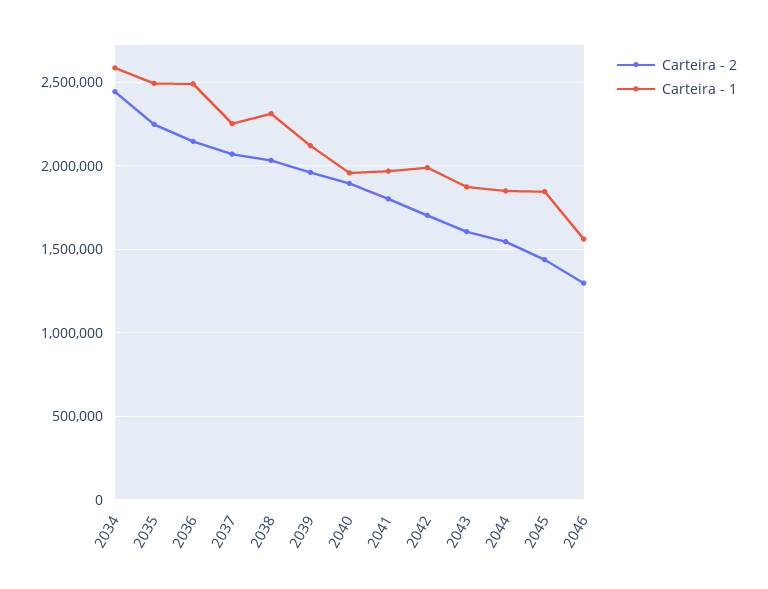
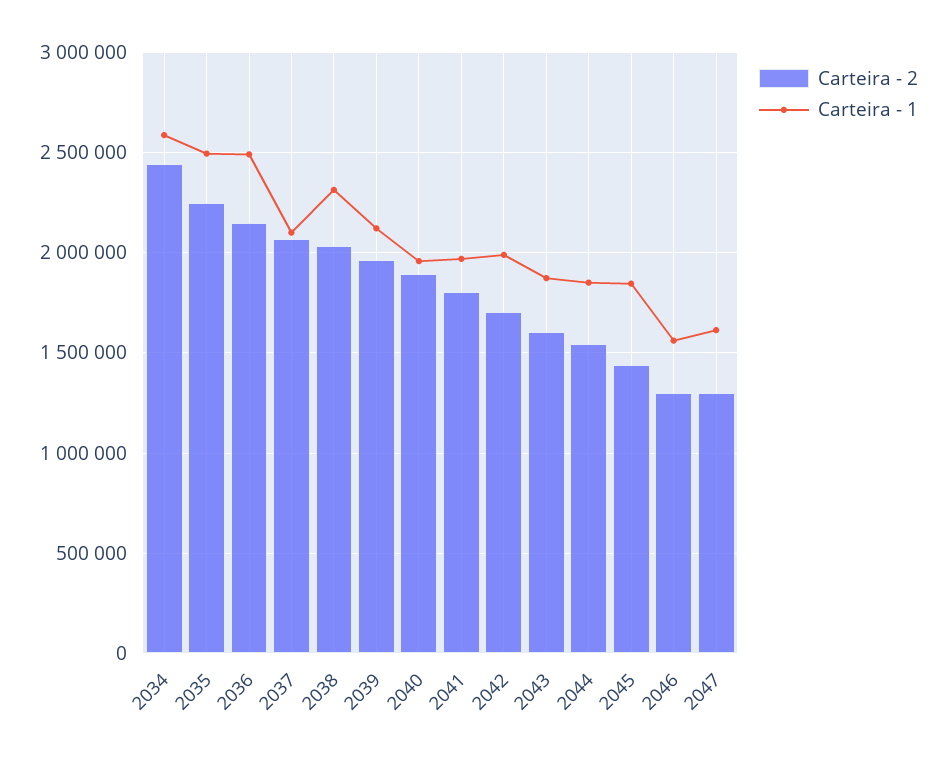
Carteira - 1, 2037: 2250000 -> 2100000
Carteira - 2, 2047: none -> 1300000
Carteira - 1, 2047: none -> 1600000

